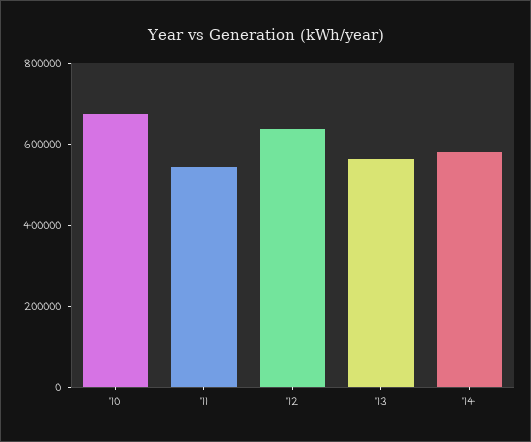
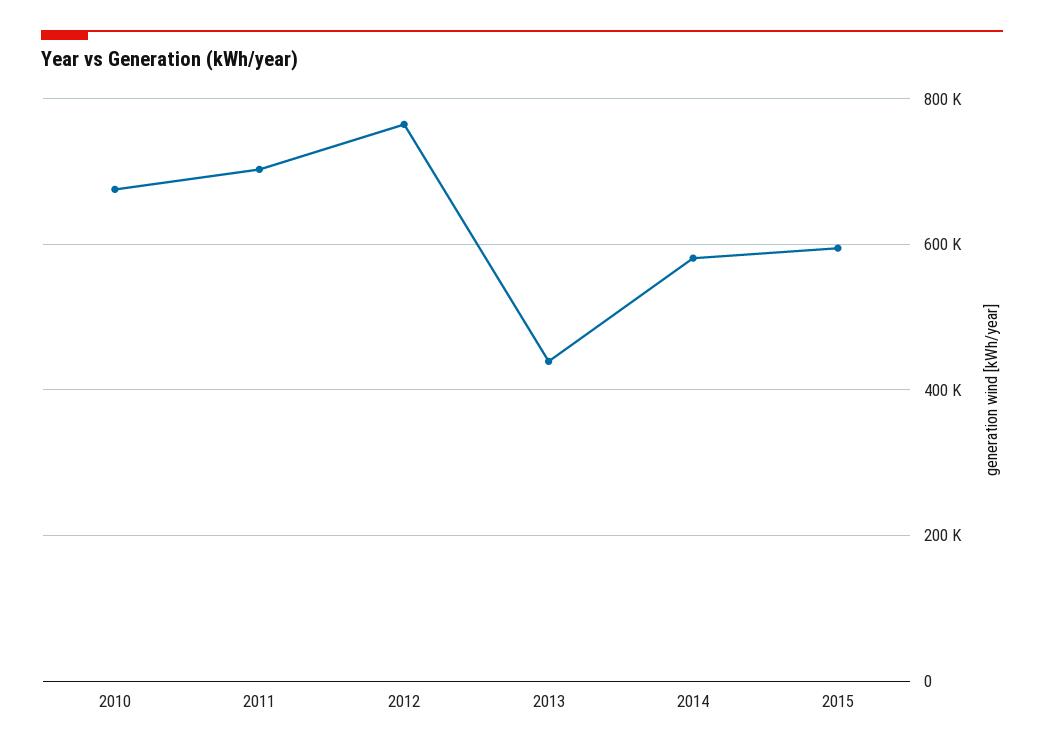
'11: 550000 -> 700000
'12: 650000 -> 760000
'13: 550000 -> 440000
2015: none -> 600000

